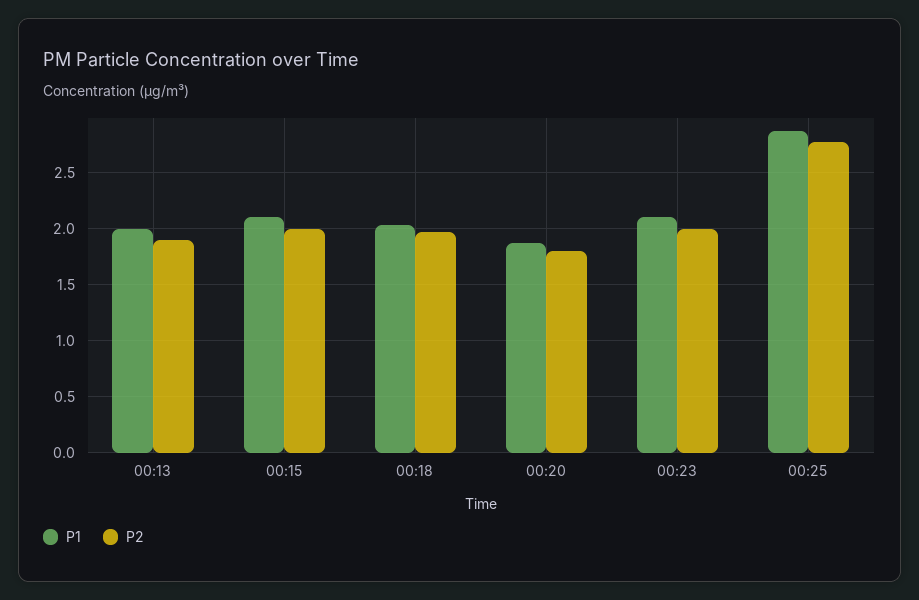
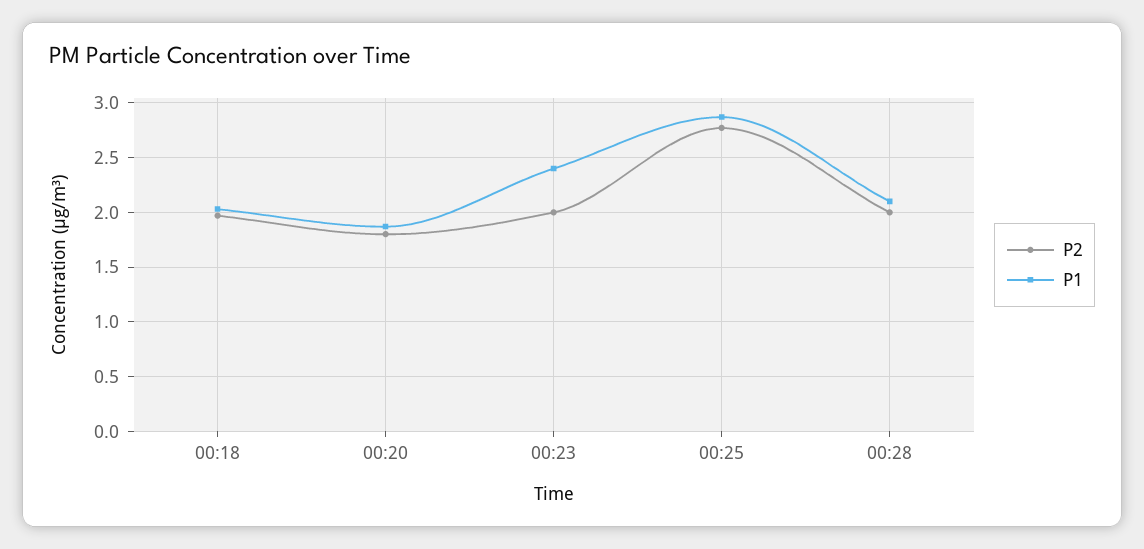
P1, 00:13: 2 -> none
P2, 00:13: 1.9 -> none
P1, 00:15: 2.1 -> none
P2, 00:15: 2 -> none
P1, 00:23: 2.1 -> 2.4
P2, 00:28: none -> 2
P1, 00:28: none -> 2.1

